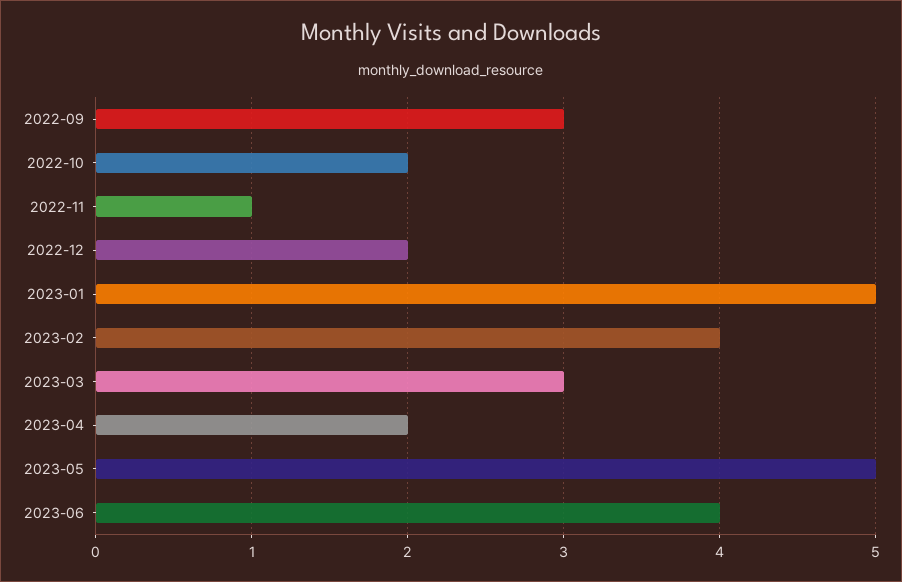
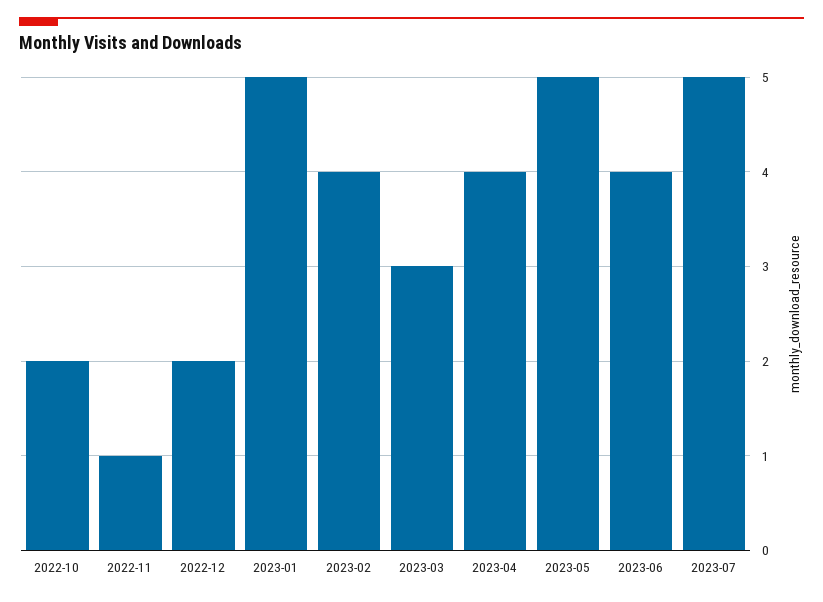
2022-09: 3 -> none
2023-04: 2 -> 4
2023-07: none -> 5

